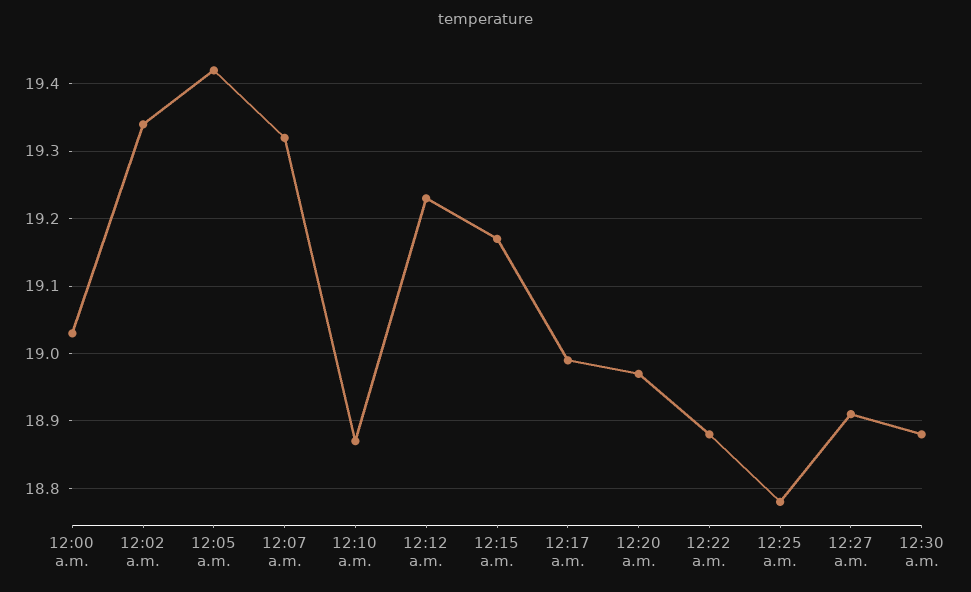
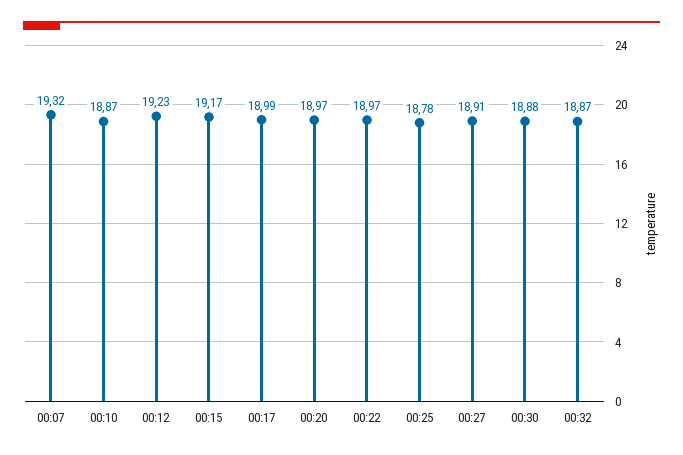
12:00 a.m.: 19.03 -> none
12:02 a.m.: 19.34 -> none
12:05 a.m.: 19.42 -> none
12:22 a.m.: 18.88 -> 18.97
00:32: none -> 18.87

